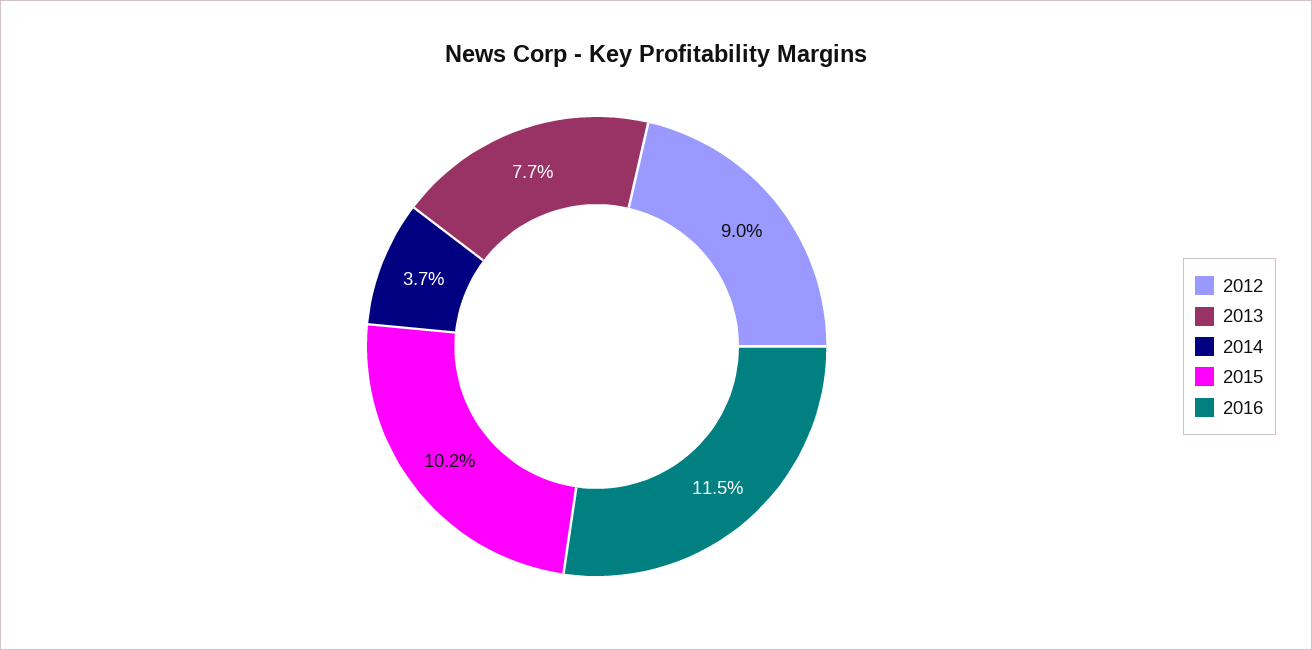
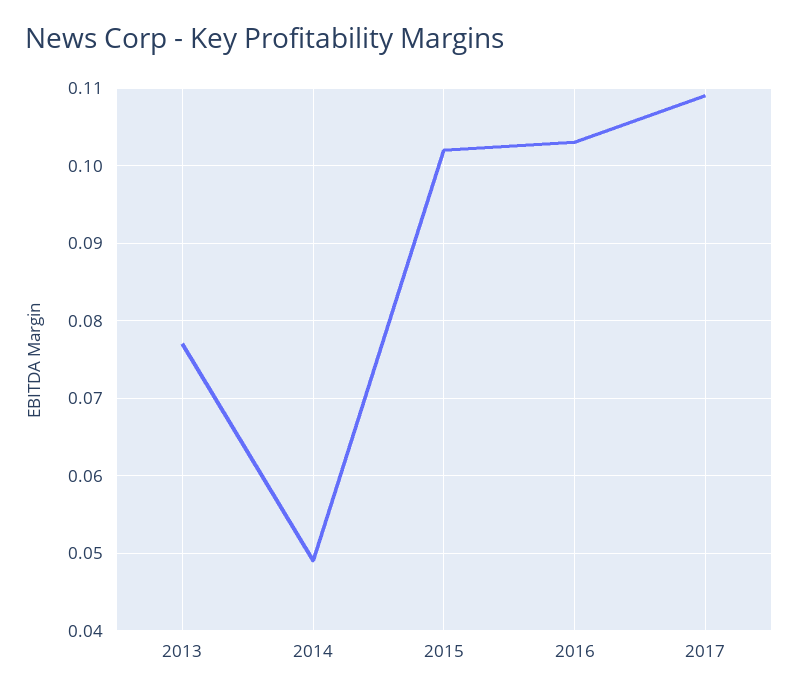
2012: 0.09 -> none
2014: 0.037 -> 0.049
2016: 0.115 -> 0.103
2017: none -> 0.109

